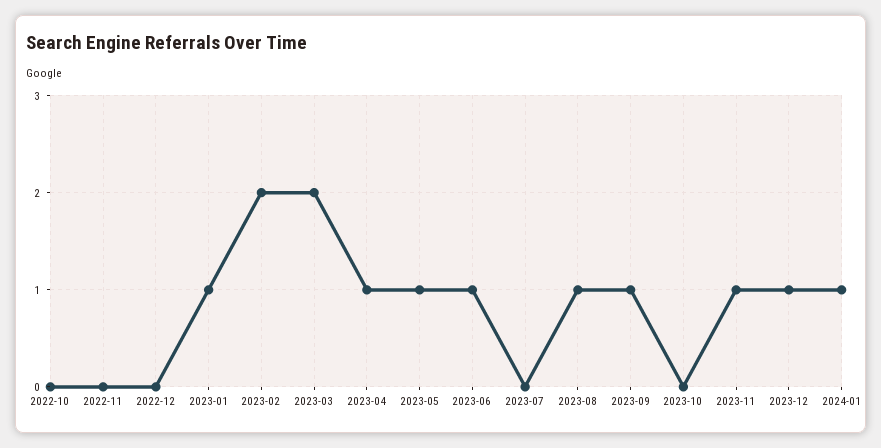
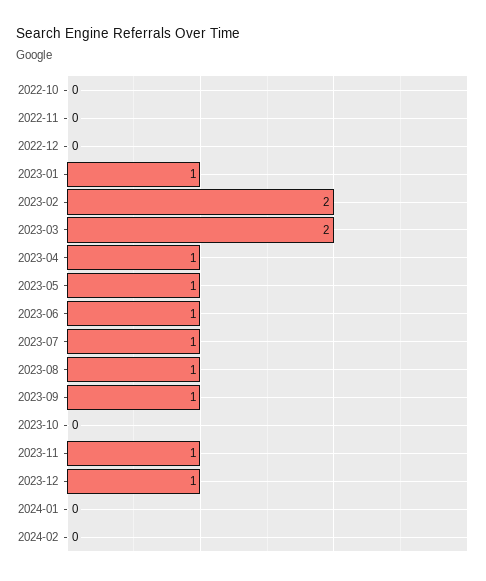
2023-07: 0 -> 1
2024-01: 1 -> 0
2024-02: none -> 0

